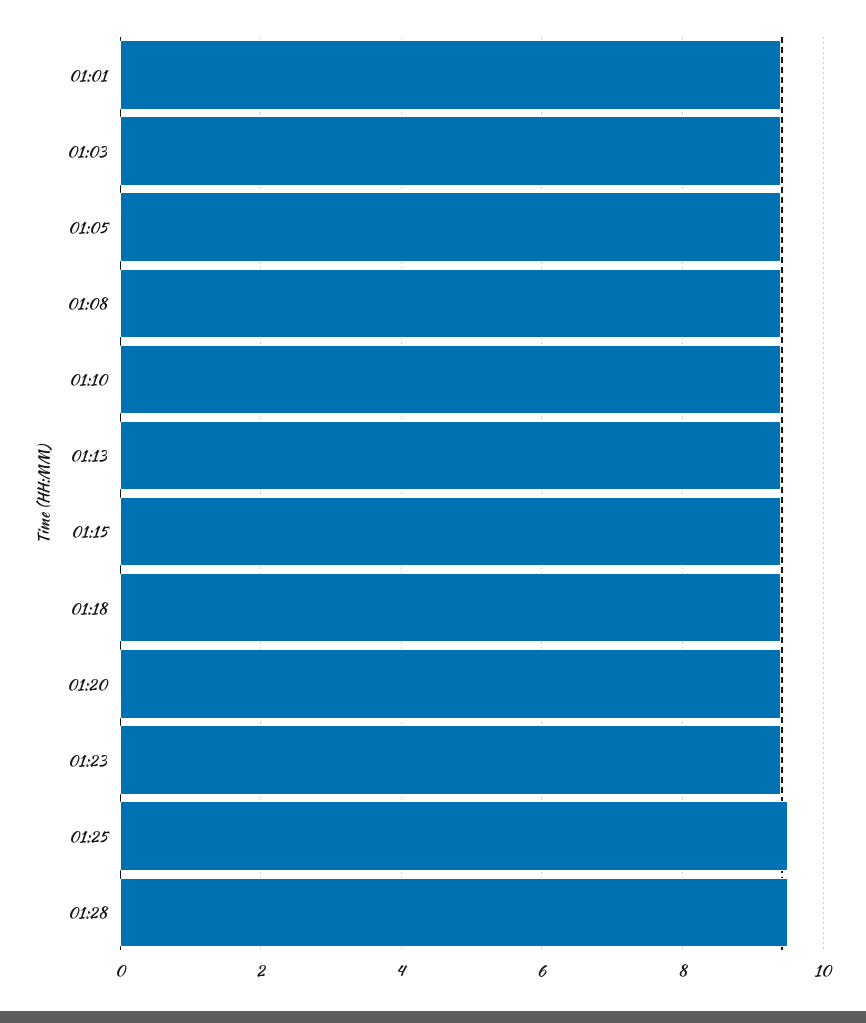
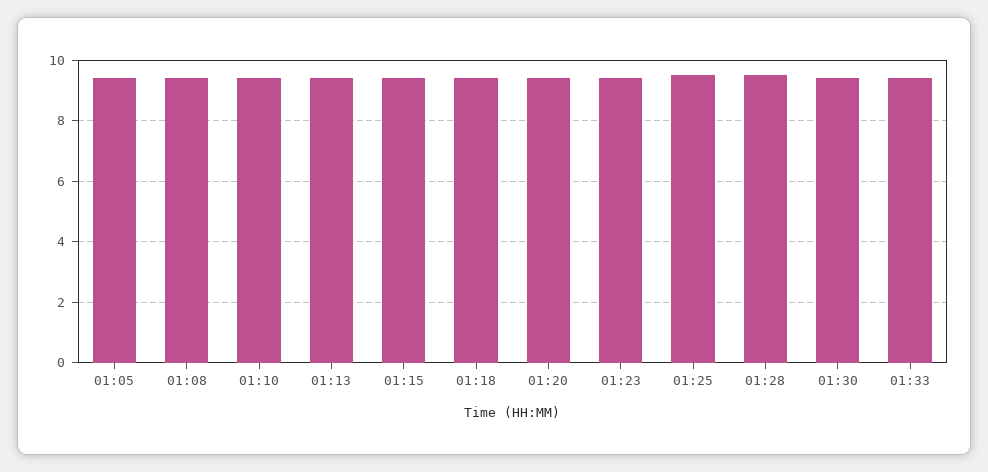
01:01: 9.5 -> none
01:03: 9.5 -> none
01:30: none -> 9.5
01:33: none -> 9.5

